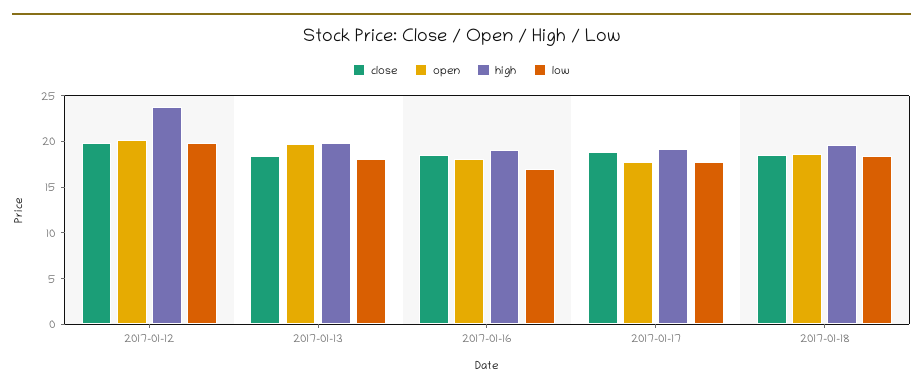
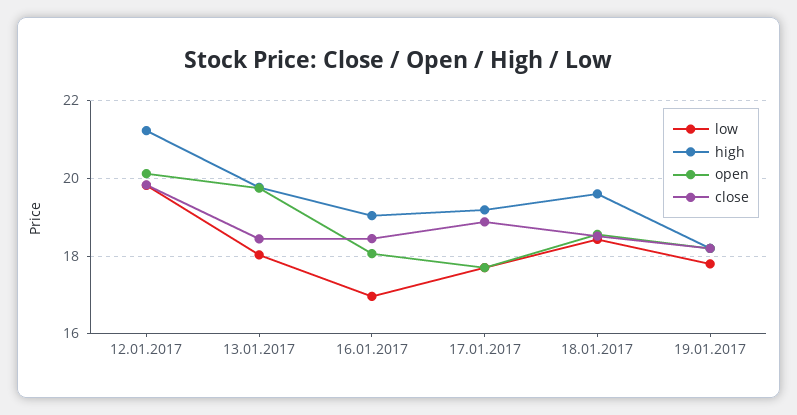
high, 2017-01-12: 24 -> 21.2
low, 19.01.2017: none -> 17.8
high, 19.01.2017: none -> 18.2
open, 19.01.2017: none -> 18.2
close, 19.01.2017: none -> 18.2

